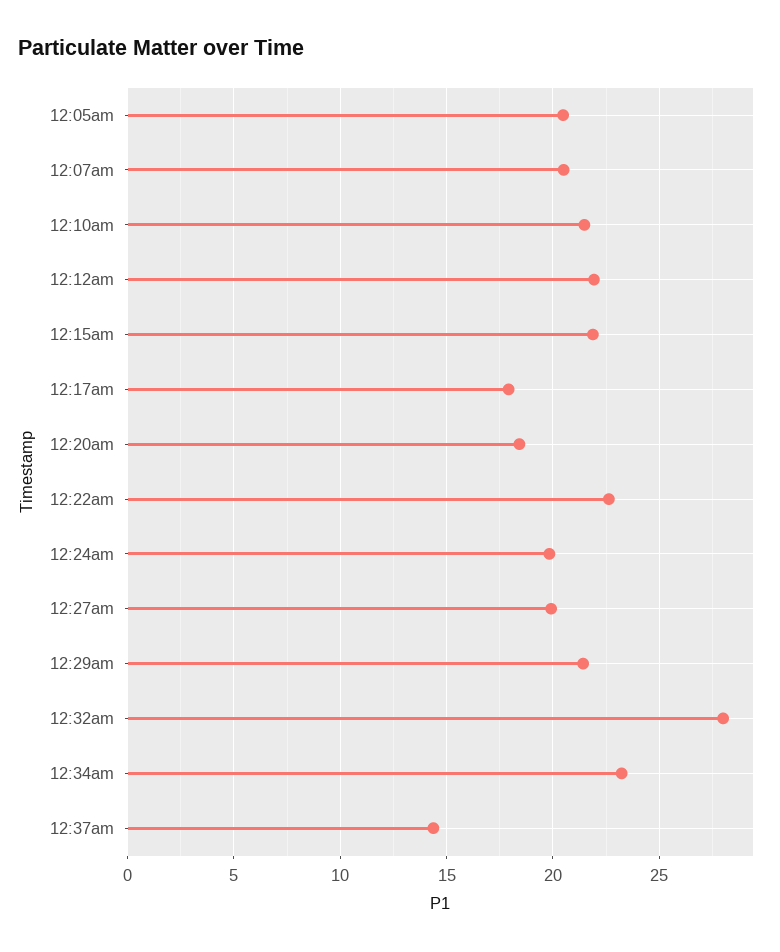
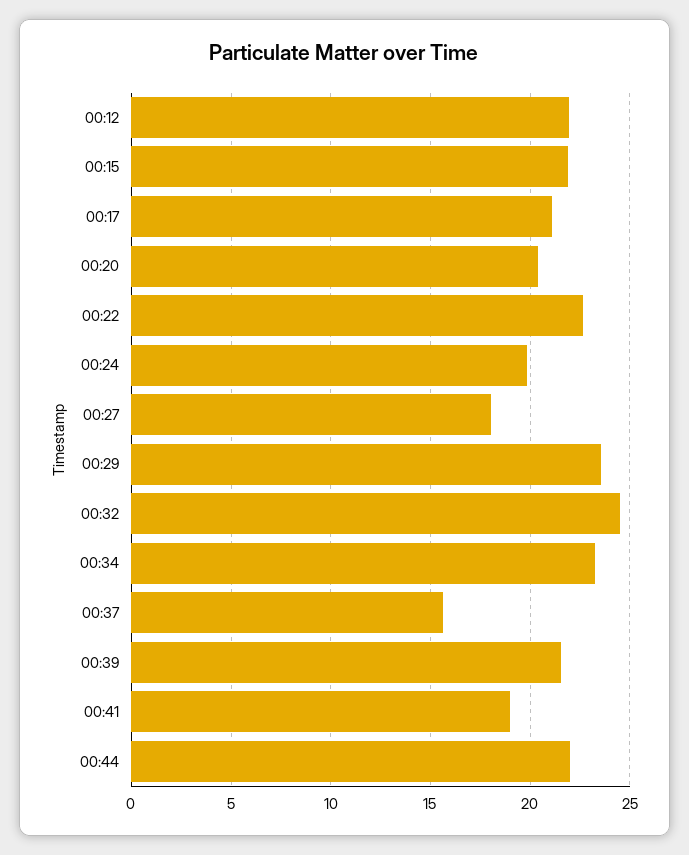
12:05am: 20.5 -> none
12:07am: 20.5 -> none
12:10am: 21.5 -> none
12:17am: 18 -> 21
12:20am: 18.5 -> 20.5
12:27am: 20 -> 18
12:29am: 21.5 -> 23.5
12:32am: 28 -> 24.5
12:37am: 14.5 -> 15.5
00:39: none -> 21.5
00:41: none -> 19
00:44: none -> 22

